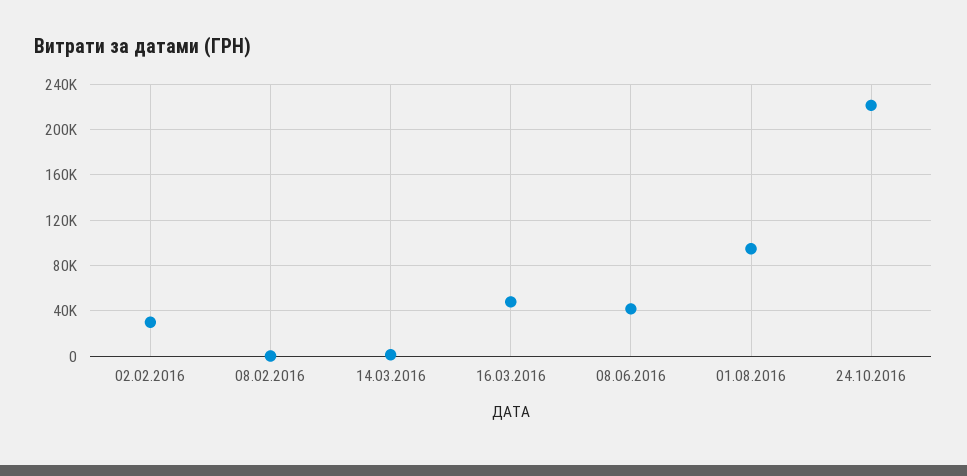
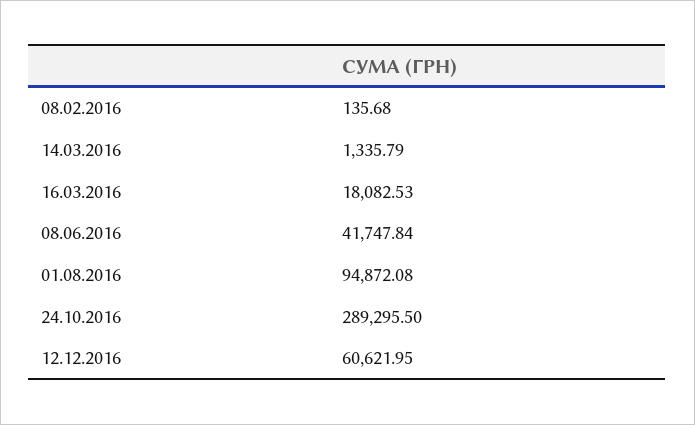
02.02.2016: 30000 -> none
16.03.2016: 50000 -> 18082.53
24.10.2016: 220000 -> 289295.5
12.12.2016: none -> 60621.95

